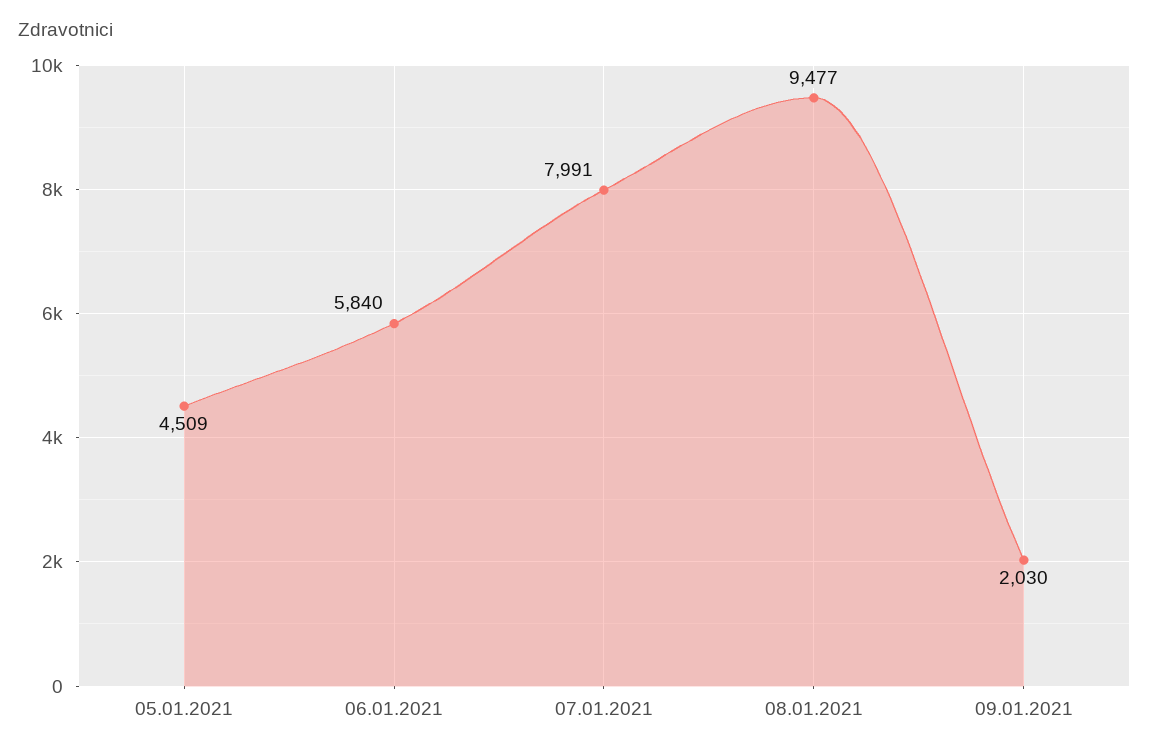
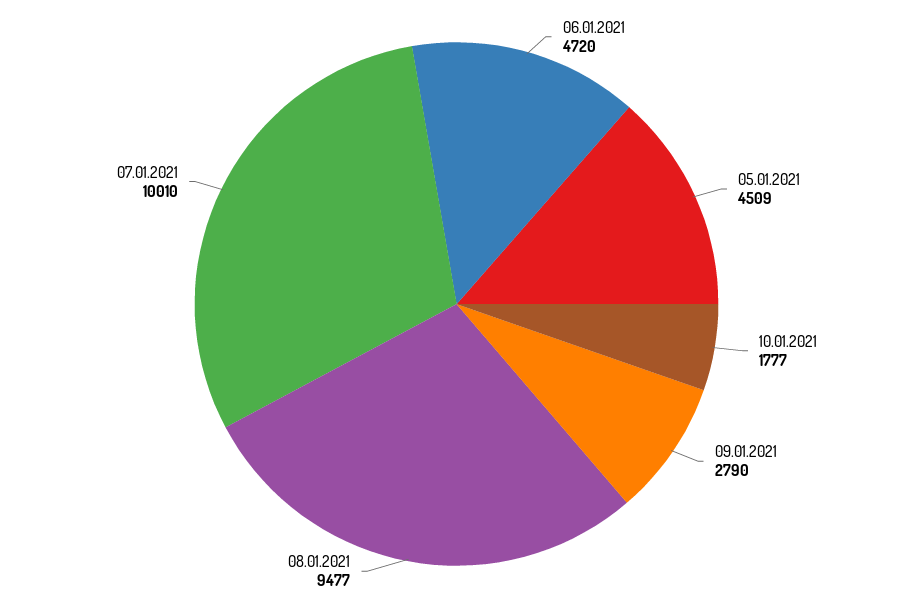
06.01.2021: 5840 -> 4720
07.01.2021: 7991 -> 10010
09.01.2021: 2030 -> 2790
10.01.2021: none -> 1777

